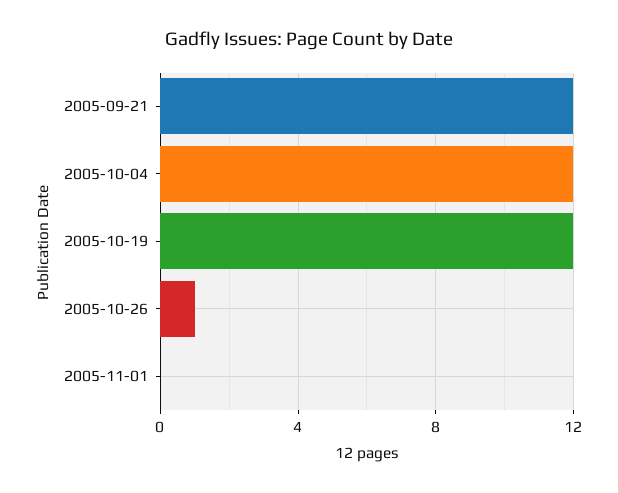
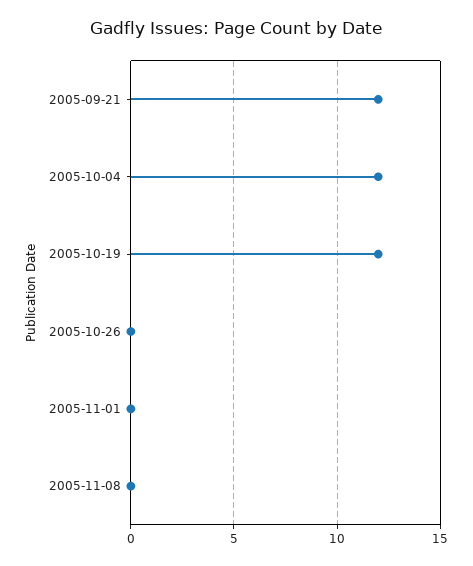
2005-10-26: 1 -> 0
2005-11-08: none -> 0

